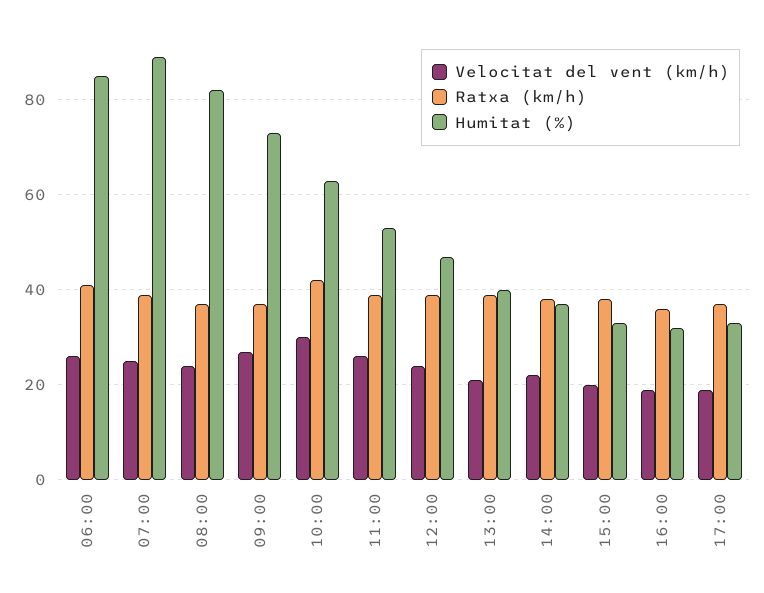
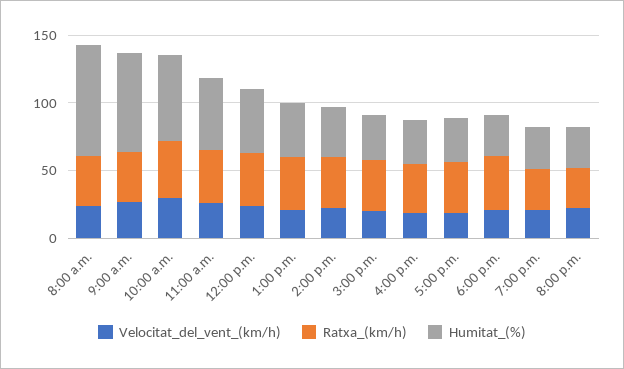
Velocitat del vent (km/h), 06:00: 25 -> none
Ratxa (km/h), 06:00: 40 -> none
Humitat (%), 06:00: 85 -> none
Velocitat del vent (km/h), 07:00: 25 -> none
Ratxa (km/h), 07:00: 40 -> none
Humitat (%), 07:00: 90 -> none
Velocitat del vent (km/h), 6:00 p.m.: none -> 20
Ratxa (km/h), 6:00 p.m.: none -> 40
Humitat (%), 6:00 p.m.: none -> 30
Velocitat del vent (km/h), 7:00 p.m.: none -> 20
Ratxa (km/h), 7:00 p.m.: none -> 30
Humitat (%), 7:00 p.m.: none -> 30
Velocitat del vent (km/h), 8:00 p.m.: none -> 20
Ratxa (km/h), 8:00 p.m.: none -> 30
Humitat (%), 8:00 p.m.: none -> 30

